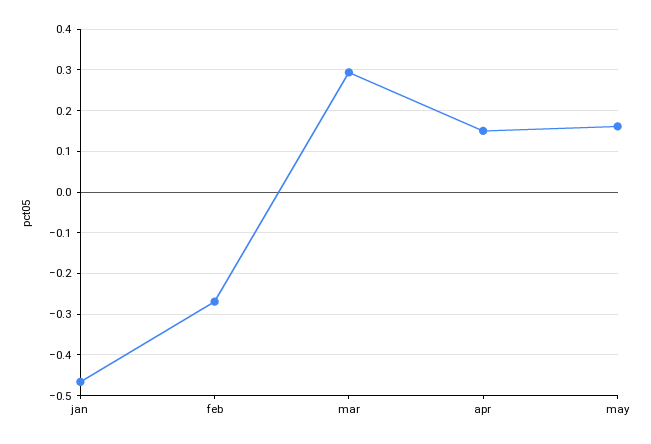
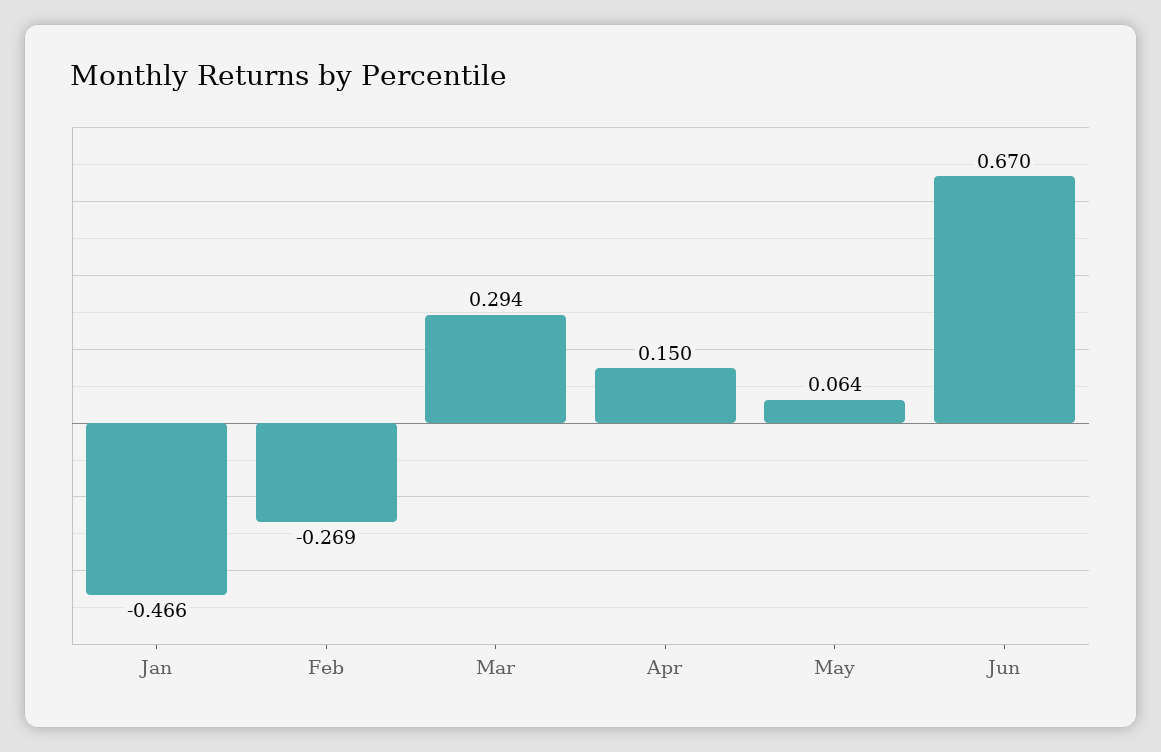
may: 0.16 -> 0.064
Jun: none -> 0.67

